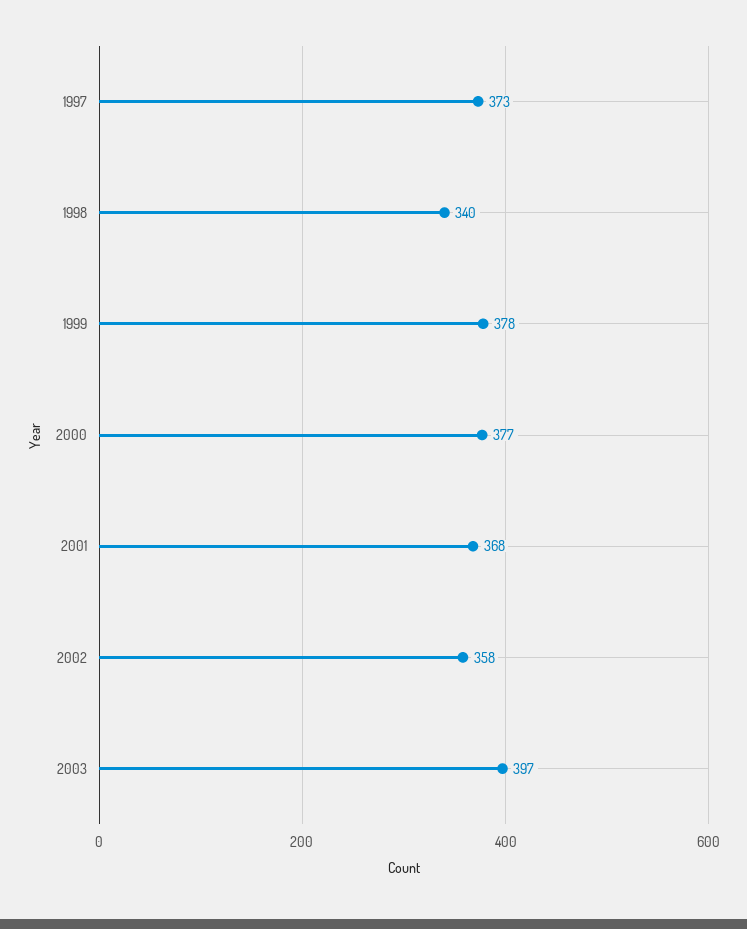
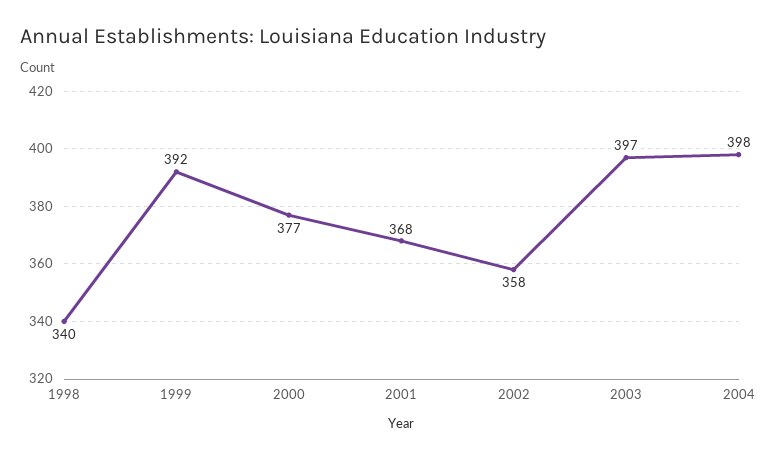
1997: 373 -> none
1999: 378 -> 392
2004: none -> 398

